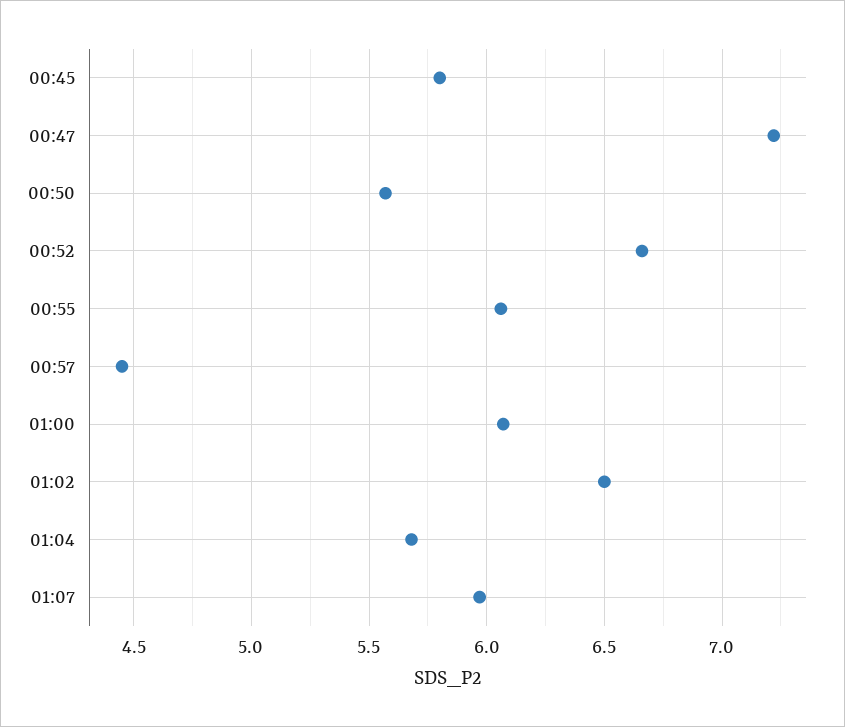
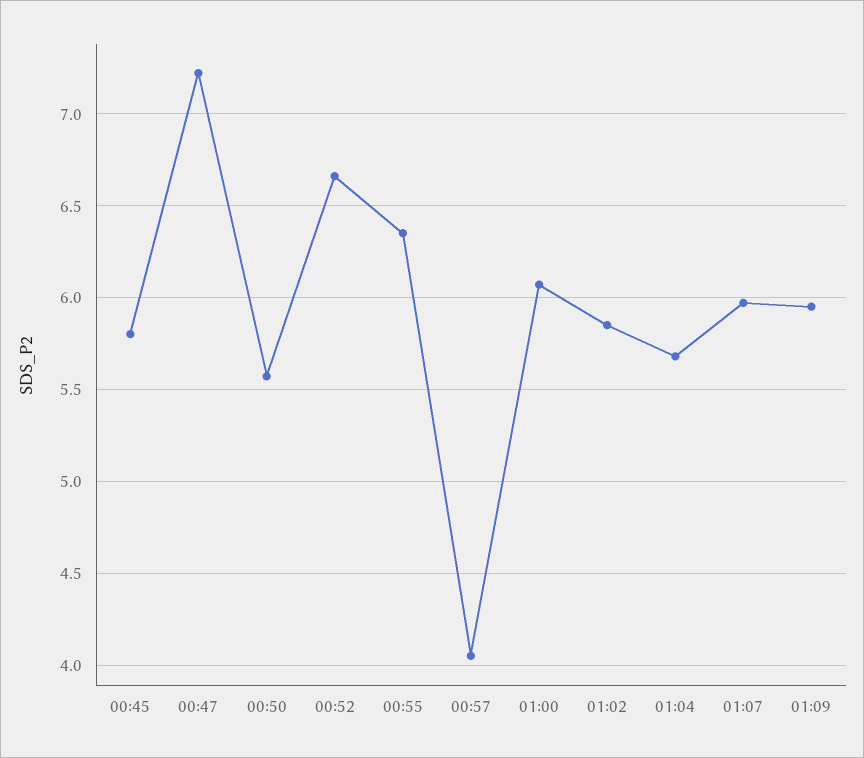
00:55: 6.05 -> 6.35
00:57: 4.45 -> 4.05
01:02: 6.5 -> 5.85
01:09: none -> 5.95

